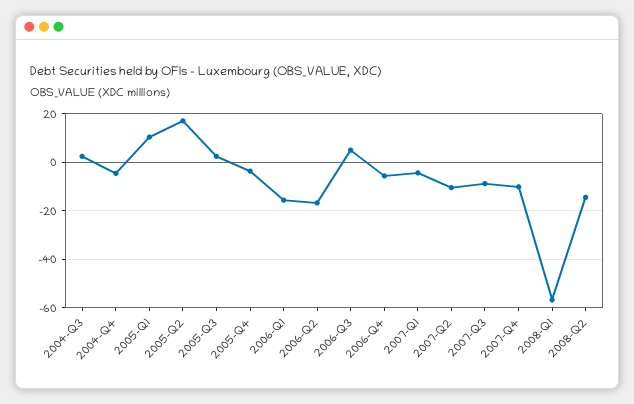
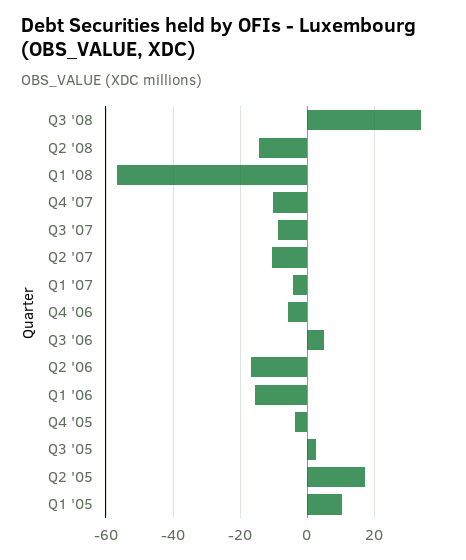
2004-Q3: 2.5 -> none
2004-Q4: -5 -> none
Q3 '08: none -> 34

